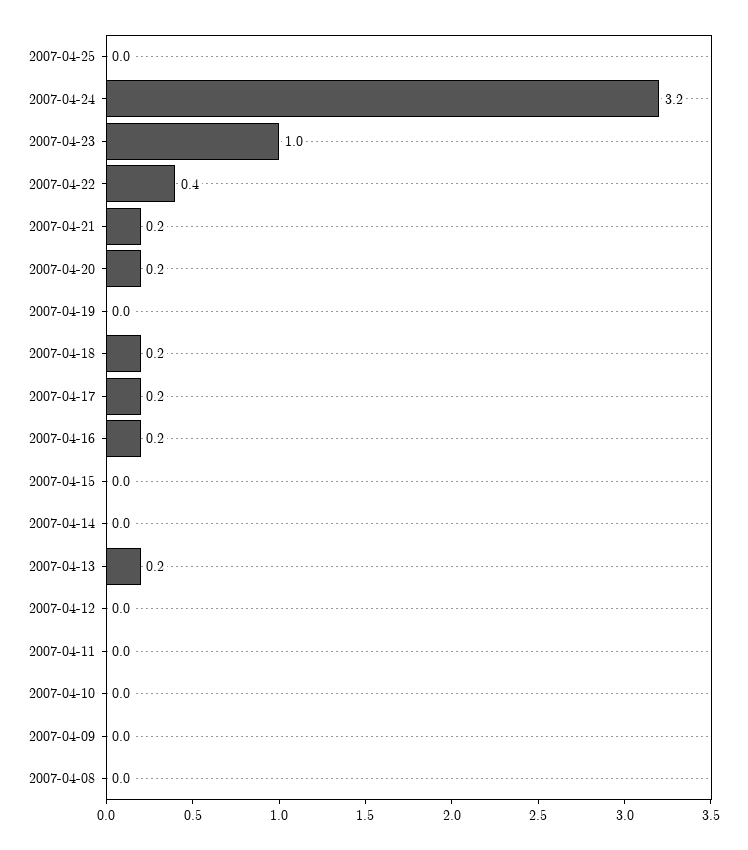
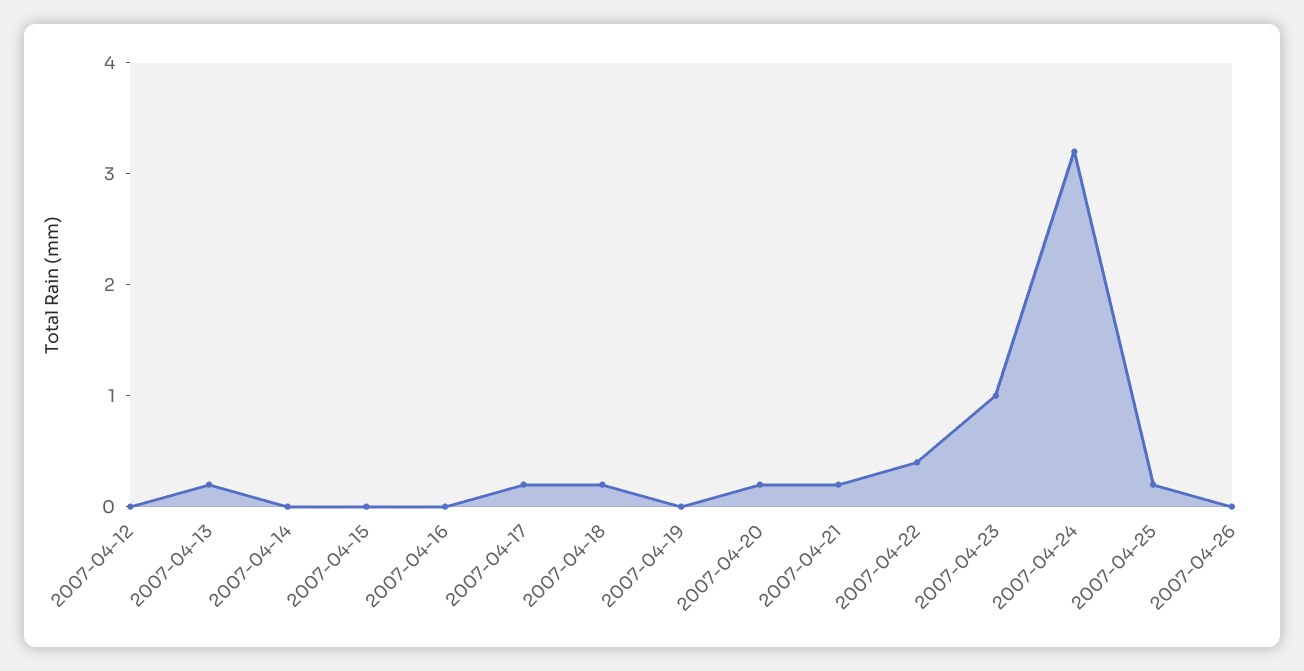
2007-04-25: 0 -> 0.2
2007-04-16: 0.2 -> 0
2007-04-11: 0 -> none
2007-04-10: 0 -> none
2007-04-09: 0 -> none
2007-04-08: 0 -> none
2007-04-26: none -> 0

